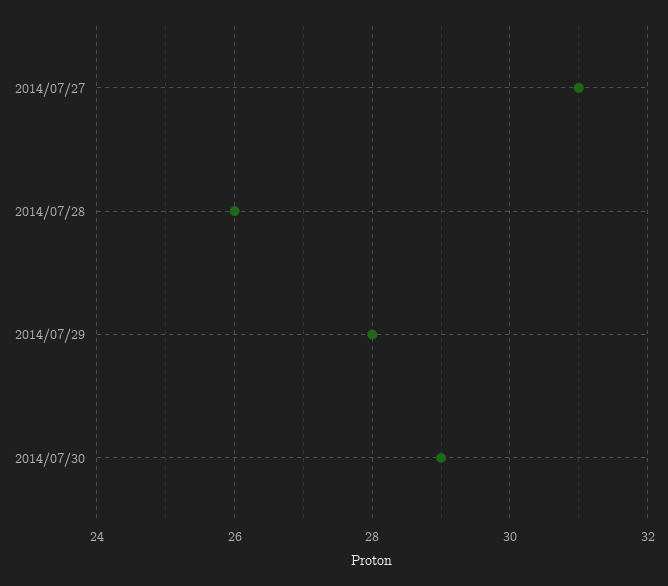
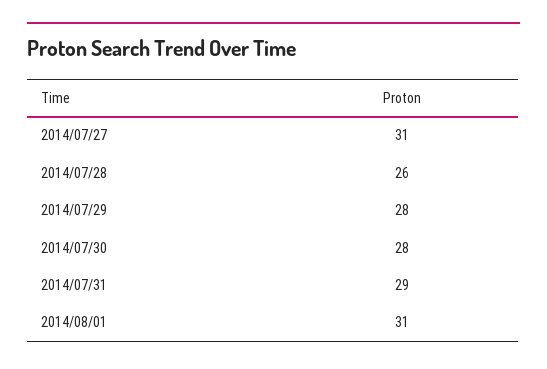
2014/07/30: 29 -> 28
2014/07/31: none -> 29
2014/08/01: none -> 31

